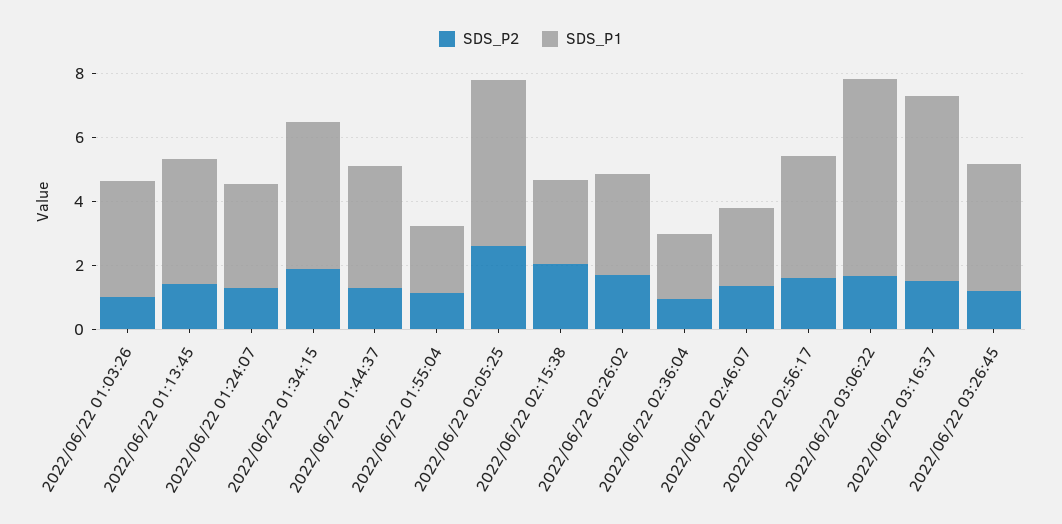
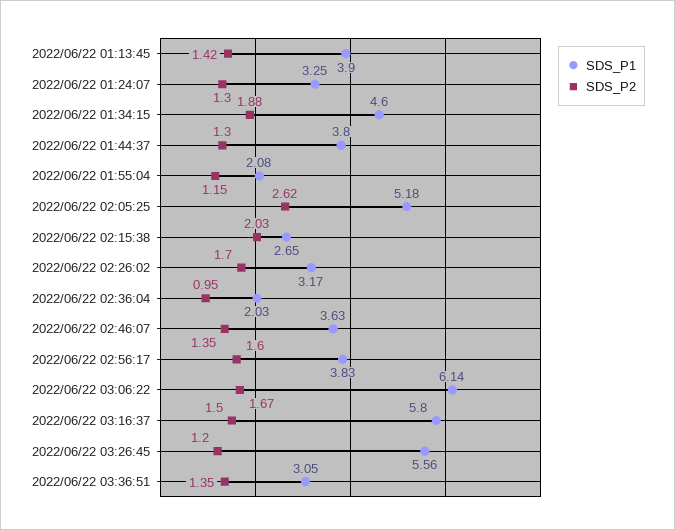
SDS_P2, 2022/06/22 01:03:26: 1 -> none
SDS_P1, 2022/06/22 01:03:26: 3.5 -> none
SDS_P1, 2022/06/22 02:46:07: 2.5 -> 3.63
SDS_P1, 2022/06/22 03:26:45: 4 -> 5.56
SDS_P1, 2022/06/22 03:36:51: none -> 3.05
SDS_P2, 2022/06/22 03:36:51: none -> 1.35

